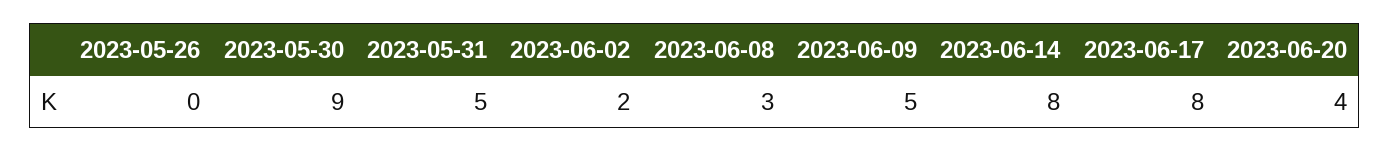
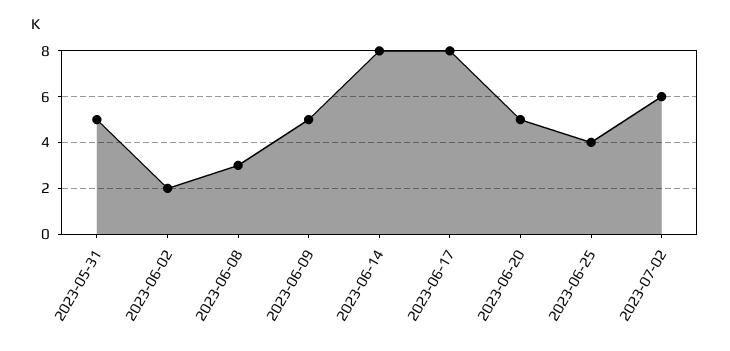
2023-05-26: 0 -> none
2023-05-30: 9 -> none
2023-06-20: 4 -> 5
2023-06-25: none -> 4
2023-07-02: none -> 6

